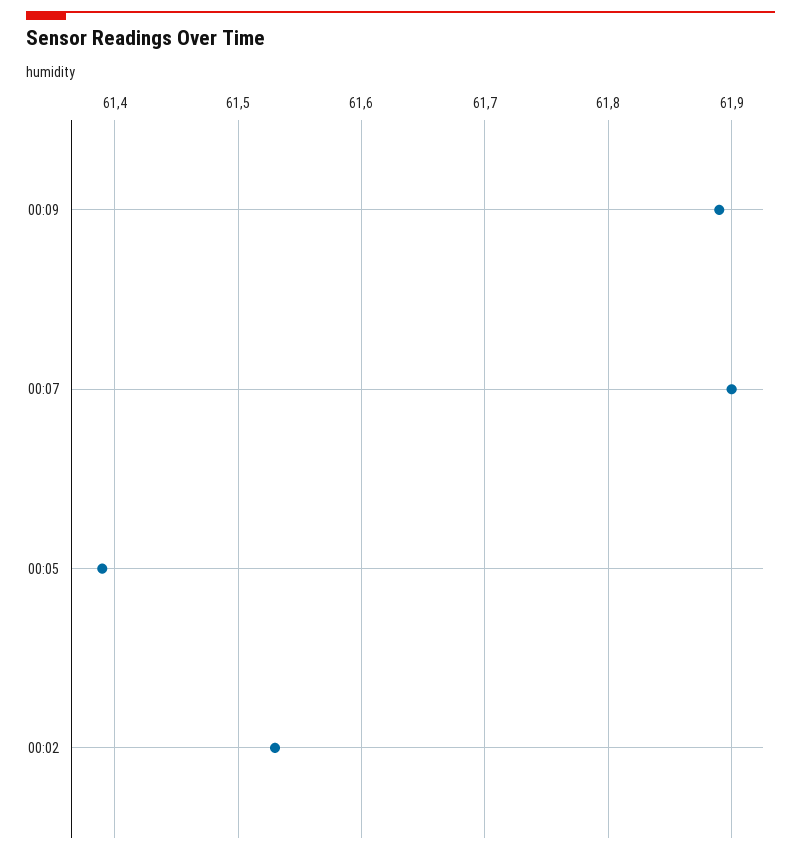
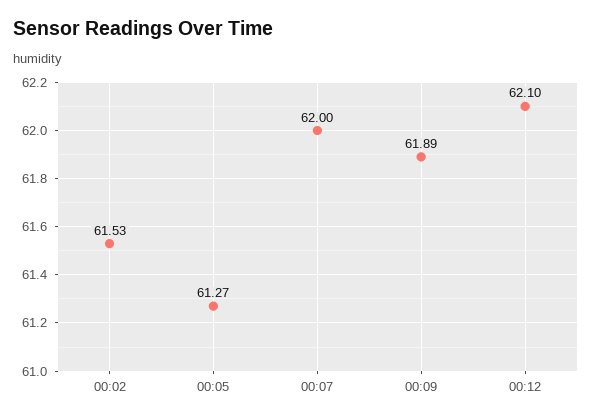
00:07: 61.9 -> 62
00:05: 61.39 -> 61.27
00:12: none -> 62.1

